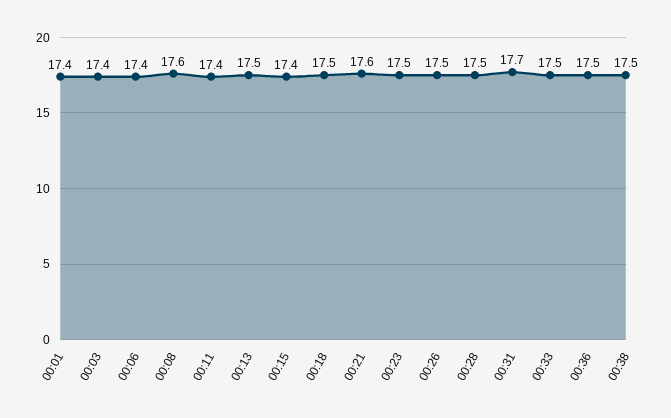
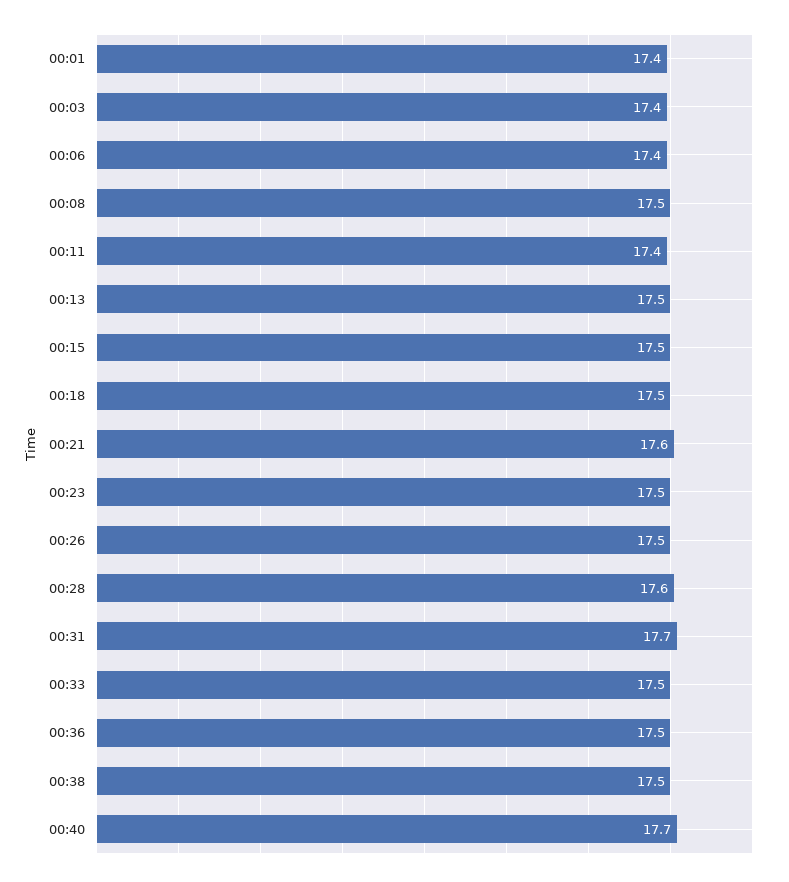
00:08: 17.6 -> 17.5
00:15: 17.4 -> 17.5
00:28: 17.5 -> 17.6
00:40: none -> 17.7

